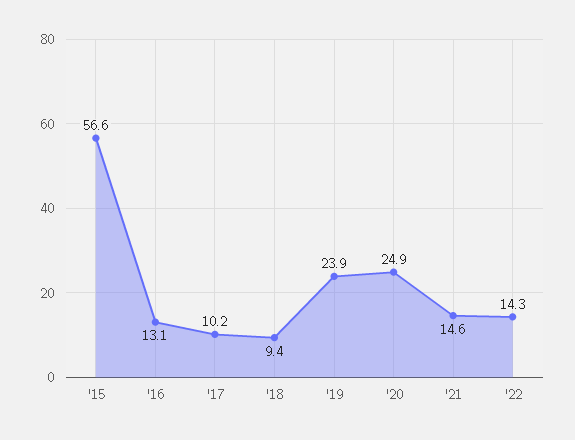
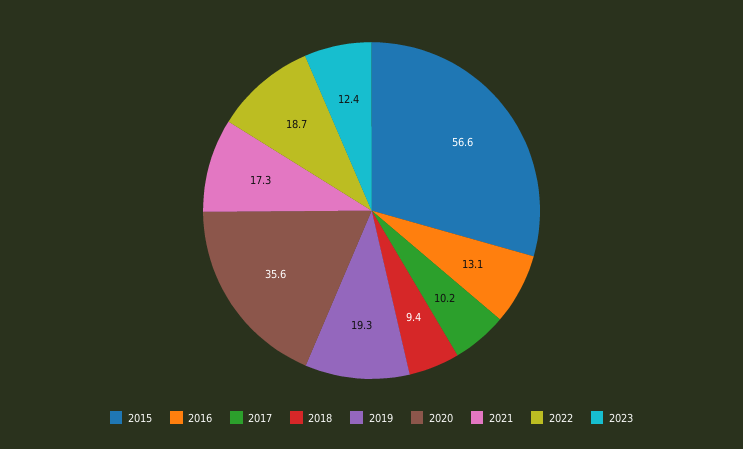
'19: 23.9 -> 19.3
'20: 24.9 -> 35.6
'21: 14.6 -> 17.3
'22: 14.3 -> 18.7
2023: none -> 12.4

